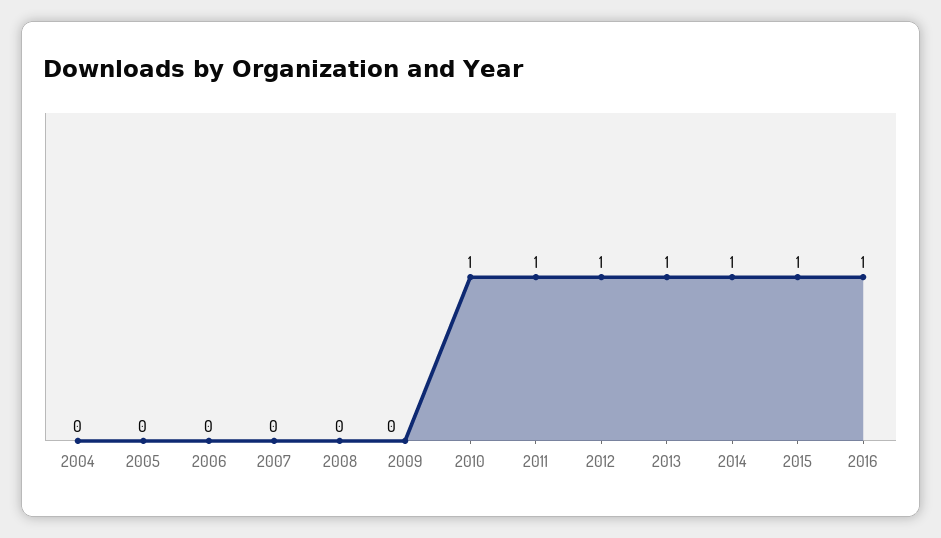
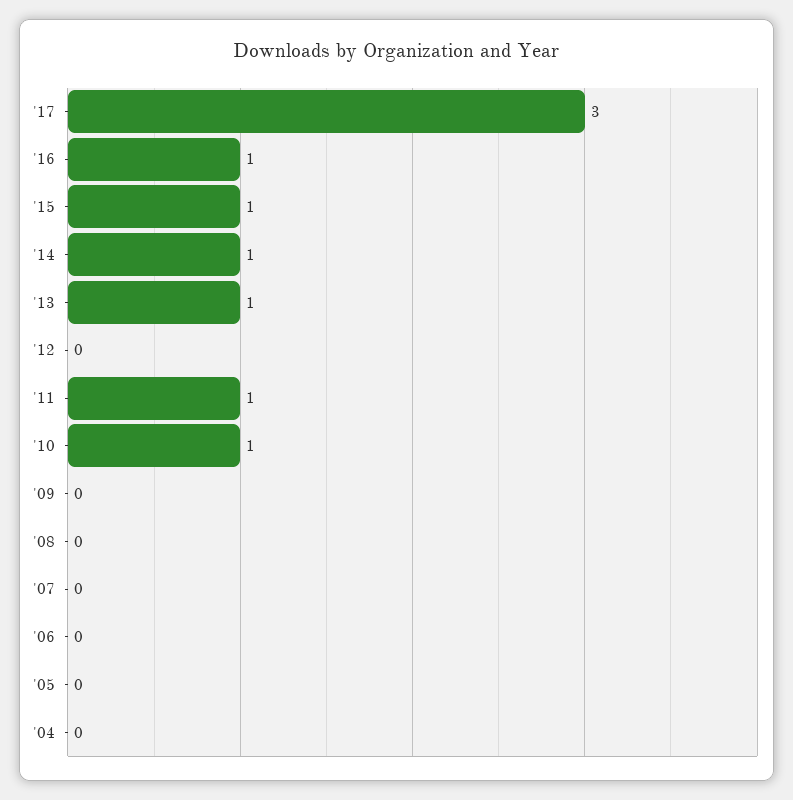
2012: 1 -> 0
'17: none -> 3

